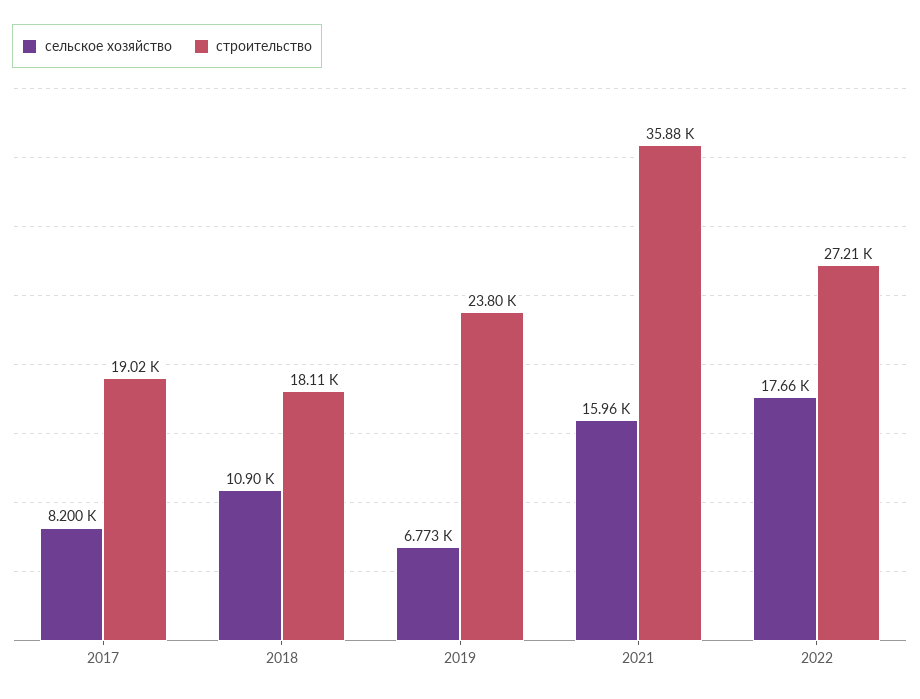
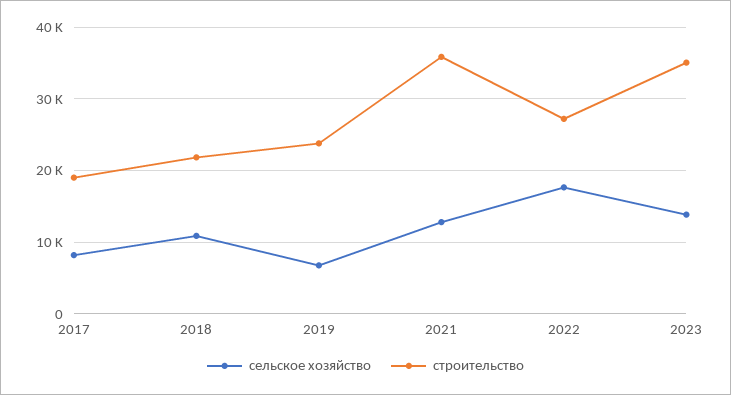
строительство, 2018: 18110 -> 22000
сельское хозяйство, 2021: 15960 -> 13000
сельское хозяйство, 2023: none -> 14000
строительство, 2023: none -> 35000

